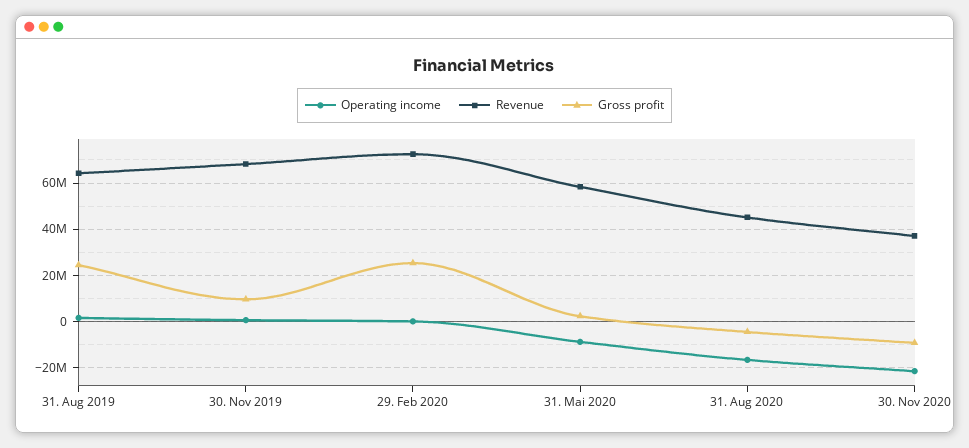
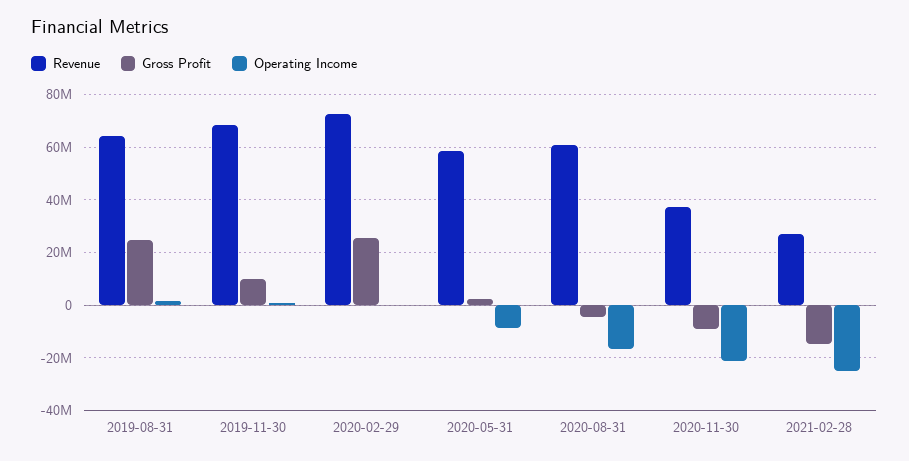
Revenue, 31. Aug 2020: 45000000 -> 60000000
Revenue, 2021-02-28: none -> 27500000
Gross profit, 2021-02-28: none -> -15000000
Operating income, 2021-02-28: none -> -25000000

